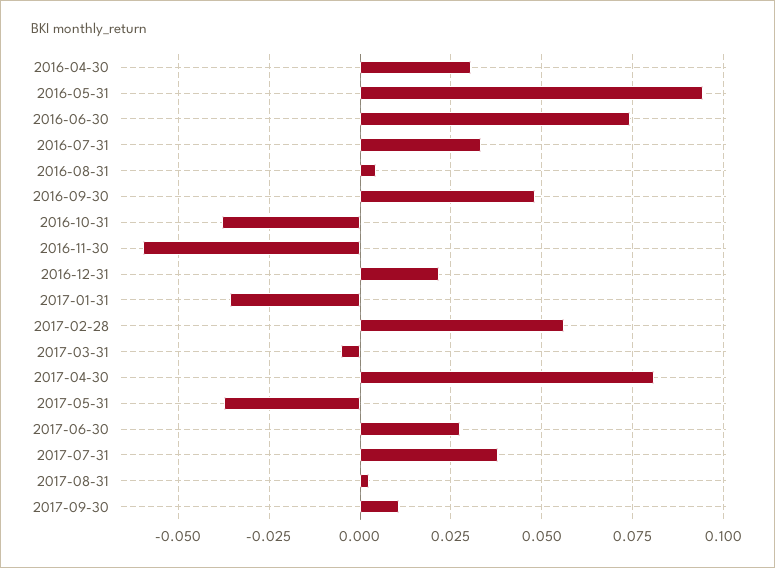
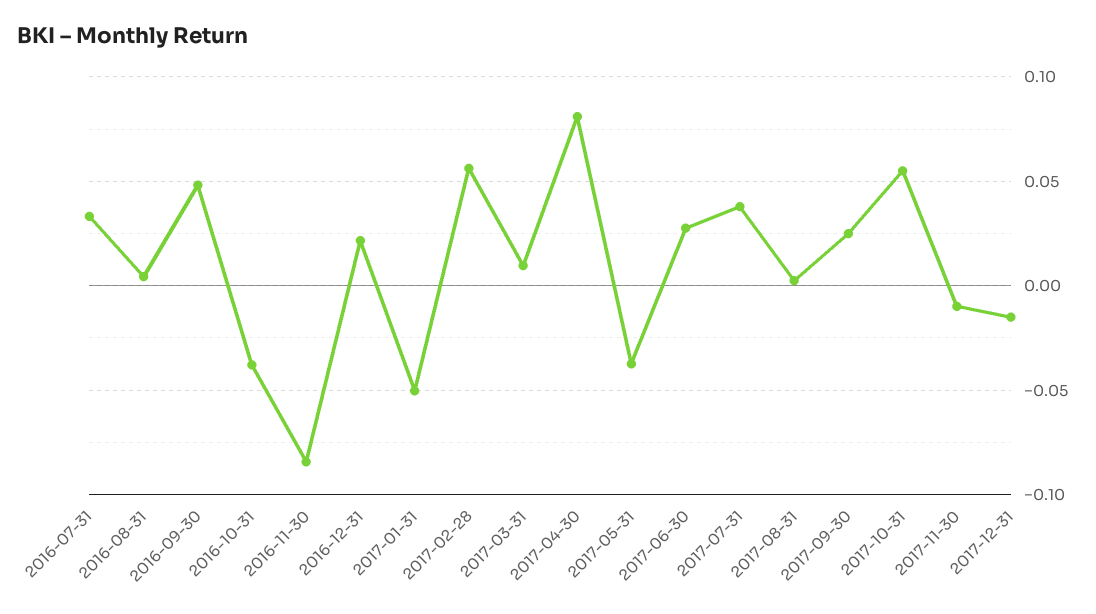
2016-04-30: 0.03 -> none
2016-05-31: 0.095 -> none
2016-06-30: 0.075 -> none
2016-11-30: -0.06 -> -0.085
2017-01-31: -0.035 -> -0.05
2017-03-31: -0.005 -> 0.01
2017-09-30: 0.01 -> 0.025
2017-10-31: none -> 0.055
2017-11-30: none -> -0.01
2017-12-31: none -> -0.015

